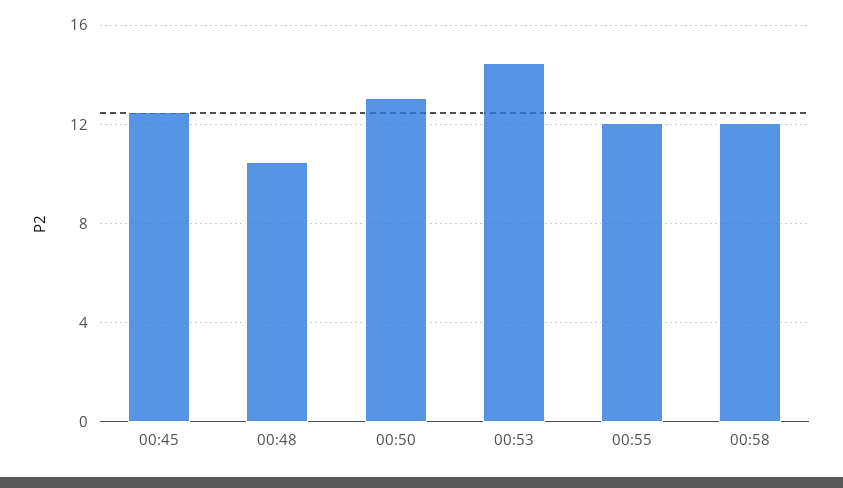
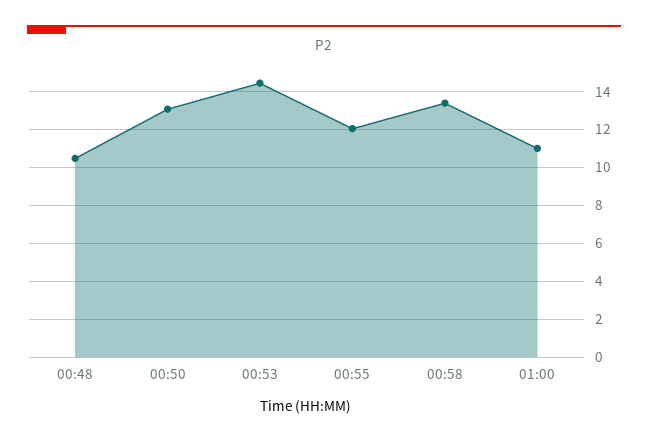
00:45: 12.5 -> none
00:58: 12 -> 13.5
01:00: none -> 11

